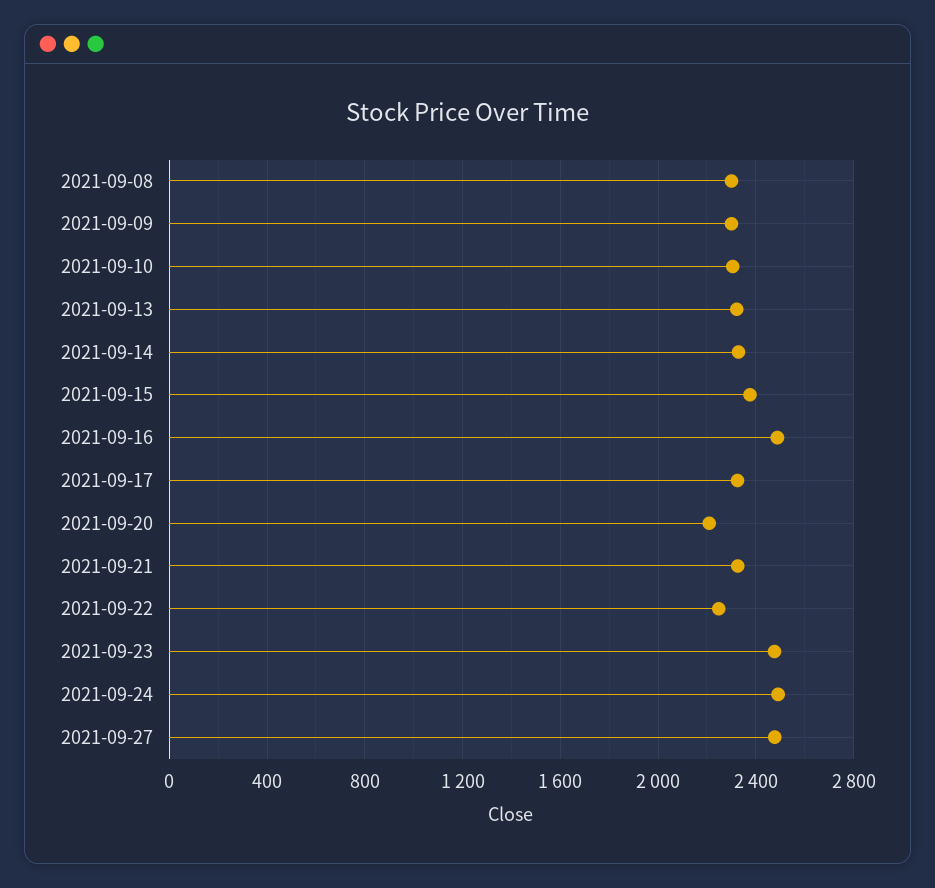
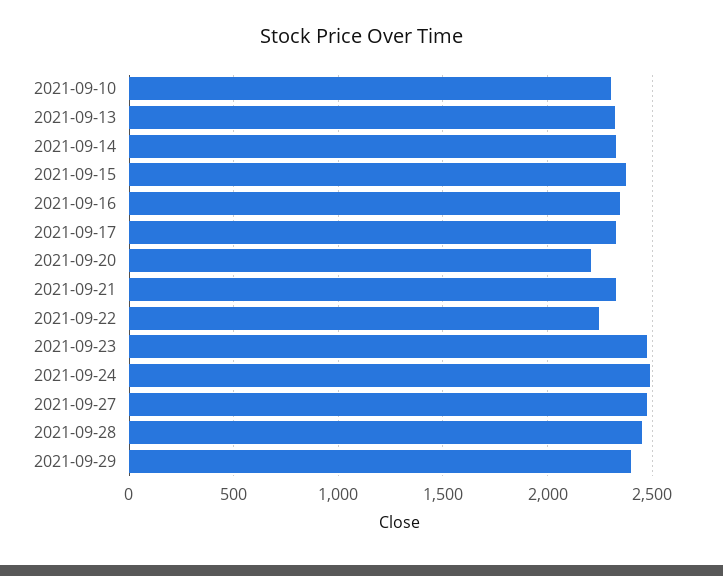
2021-09-08: 2300 -> none
2021-09-09: 2300 -> none
2021-09-16: 2500 -> 2350
2021-09-28: none -> 2450
2021-09-29: none -> 2400

